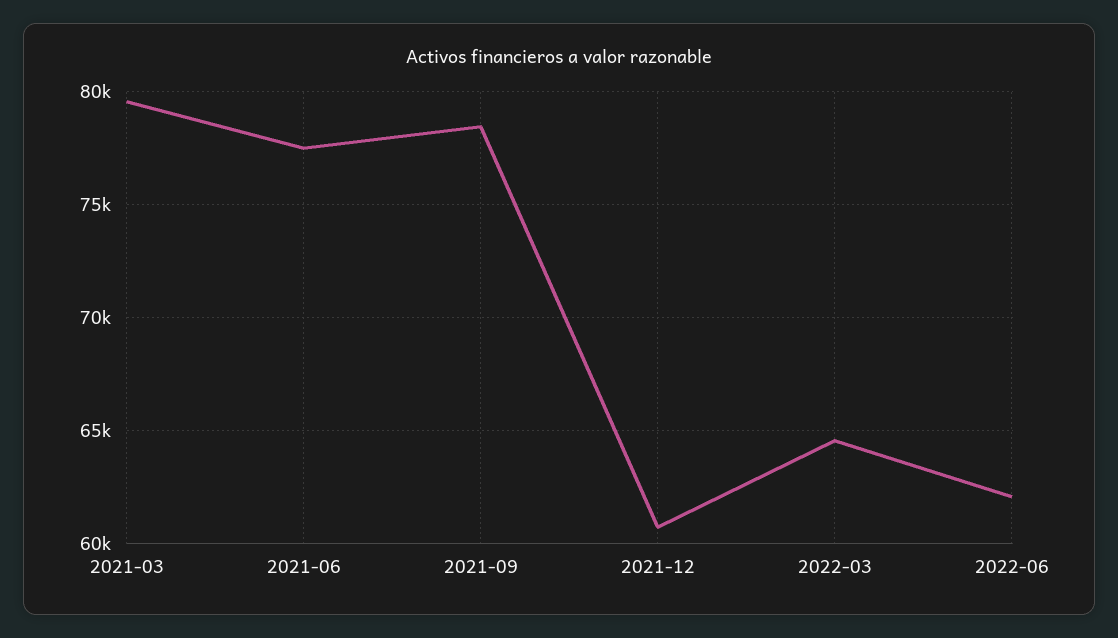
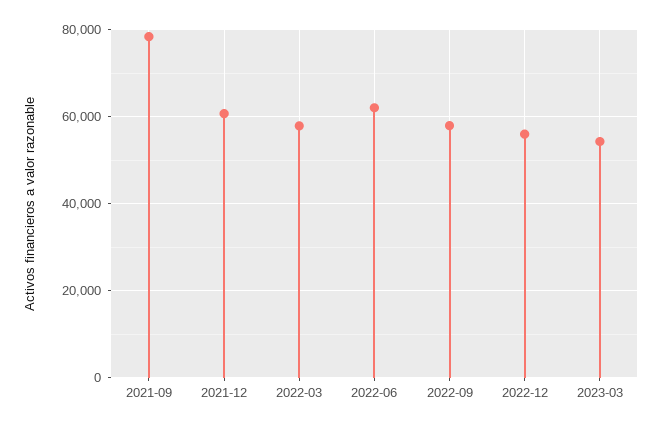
2021-03: 79500 -> none
2021-06: 77500 -> none
2022-03: 64500 -> 58000
2022-09: none -> 58000
2022-12: none -> 56000
2023-03: none -> 54000

